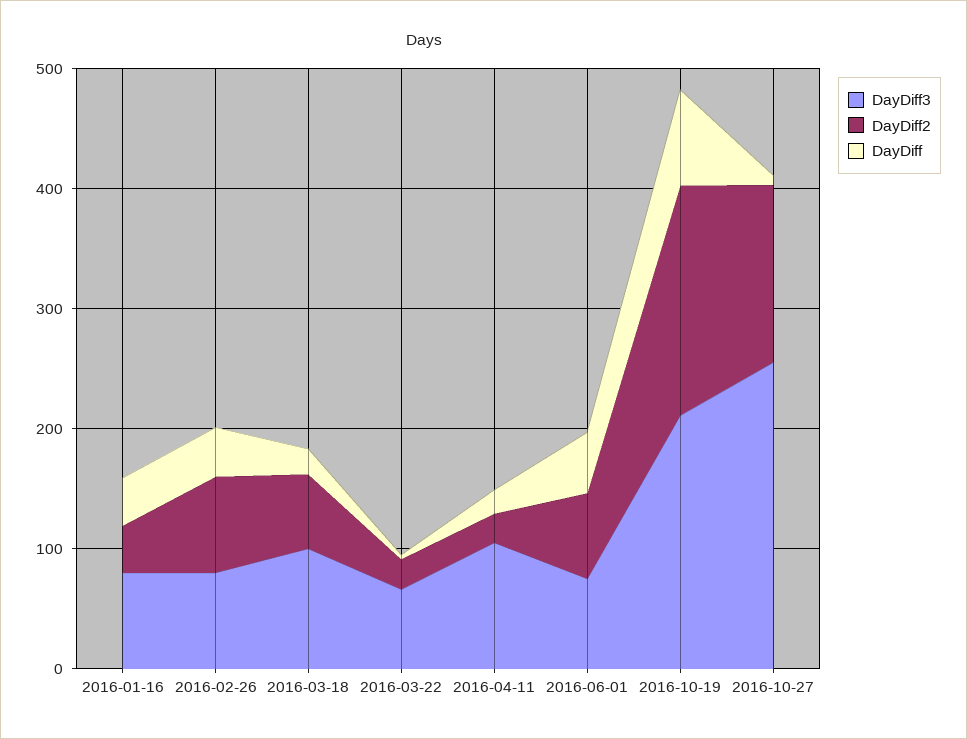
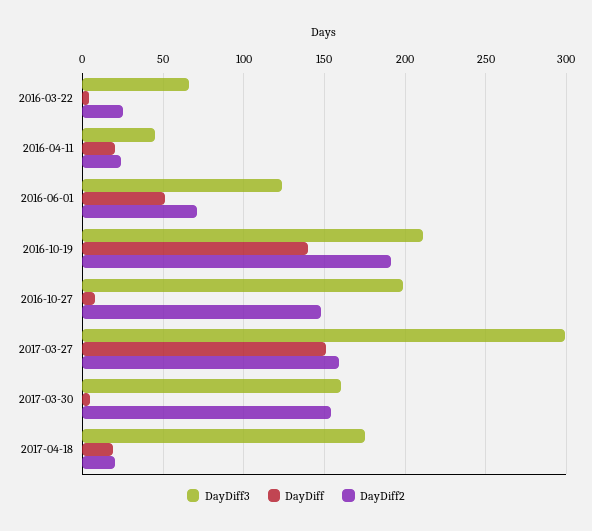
DayDiff3, 2016-01-16: 80 -> none
DayDiff2, 2016-01-16: 40 -> none
DayDiff, 2016-01-16: 40 -> none
DayDiff3, 2016-02-26: 80 -> none
DayDiff2, 2016-02-26: 80 -> none
DayDiff, 2016-02-26: 40 -> none
DayDiff3, 2016-03-18: 100 -> none
DayDiff2, 2016-03-18: 60 -> none
DayDiff, 2016-03-18: 20 -> none
DayDiff3, 2016-04-11: 100 -> 45
DayDiff3, 2016-06-01: 80 -> 125
DayDiff, 2016-10-19: 80 -> 140
DayDiff3, 2016-10-27: 260 -> 200
DayDiff3, 2017-03-27: none -> 300
DayDiff, 2017-03-27: none -> 150
DayDiff2, 2017-03-27: none -> 160
DayDiff3, 2017-03-30: none -> 160
DayDiff, 2017-03-30: none -> 5
DayDiff2, 2017-03-30: none -> 155
DayDiff3, 2017-04-18: none -> 175
DayDiff, 2017-04-18: none -> 20
DayDiff2, 2017-04-18: none -> 20

